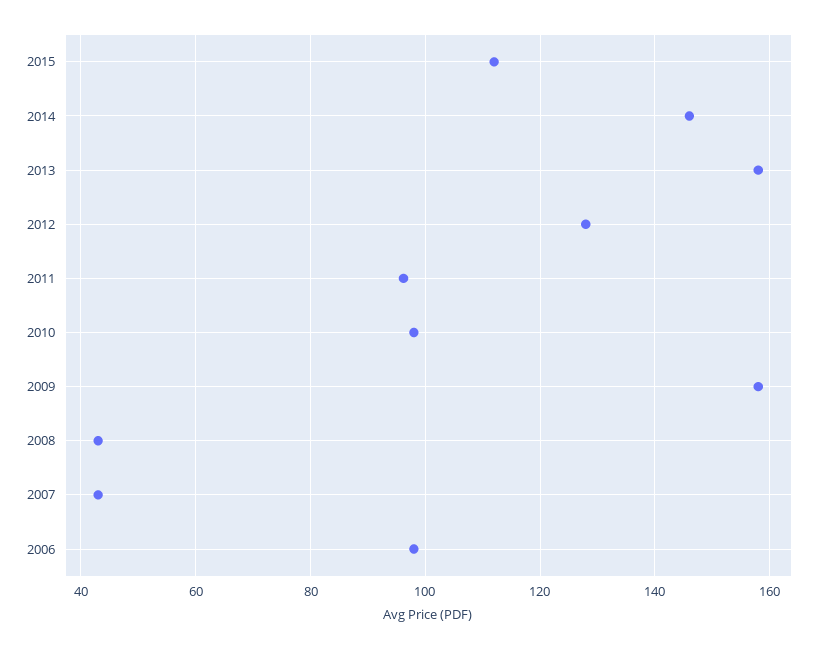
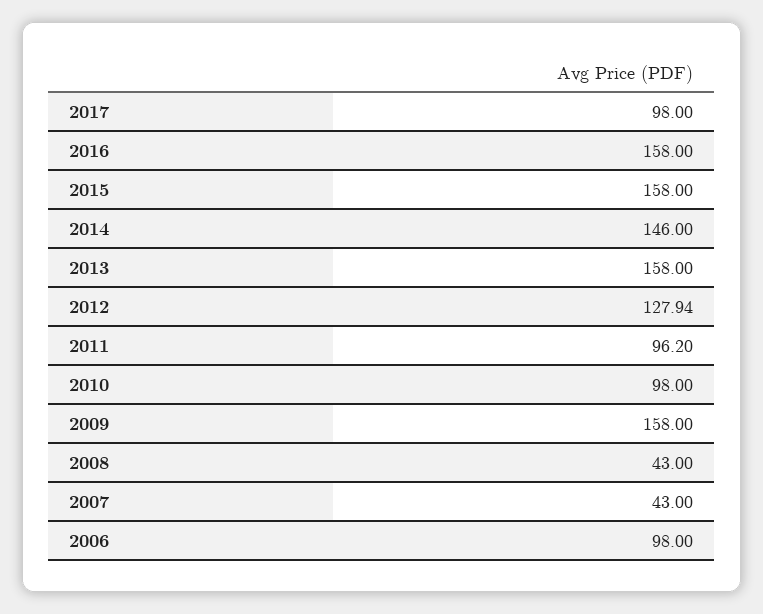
2015: 112 -> 158
2017: none -> 98
2016: none -> 158

